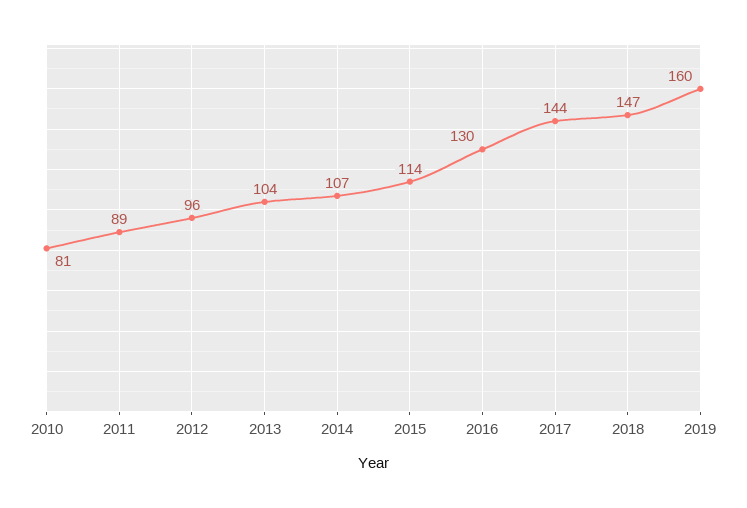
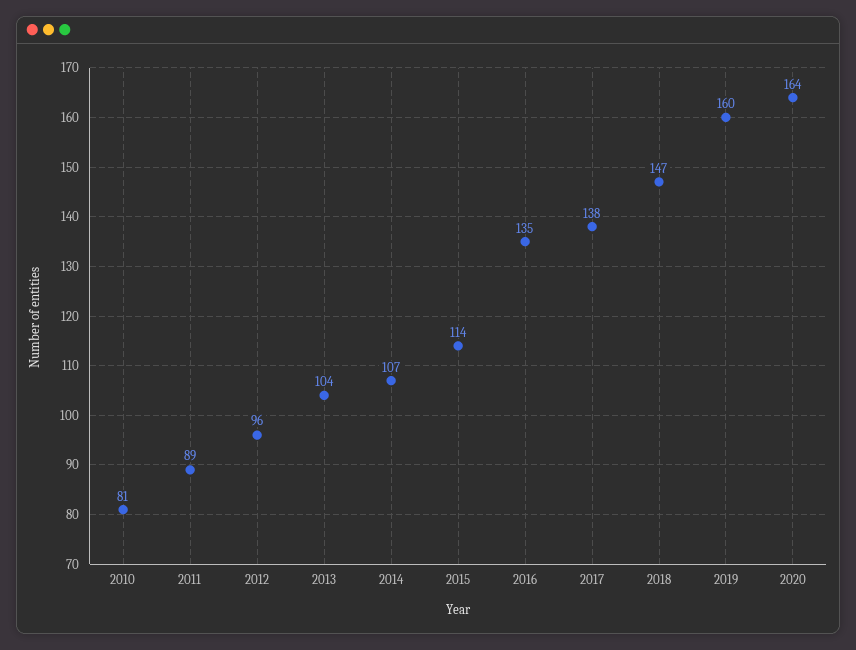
2016: 130 -> 135
2017: 144 -> 138
2020: none -> 164

